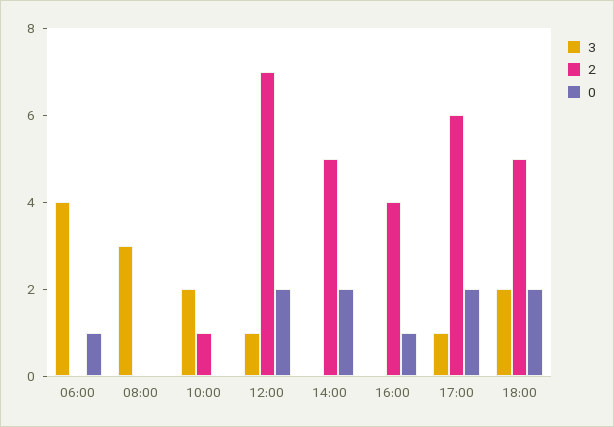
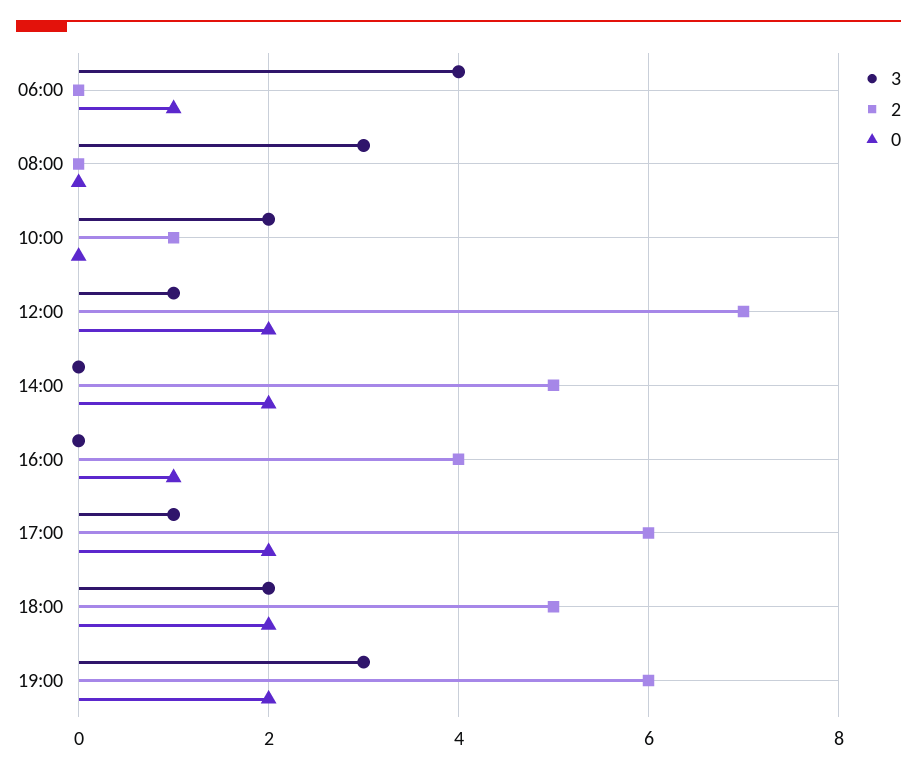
3, 19:00: none -> 3
2, 19:00: none -> 6
0, 19:00: none -> 2

